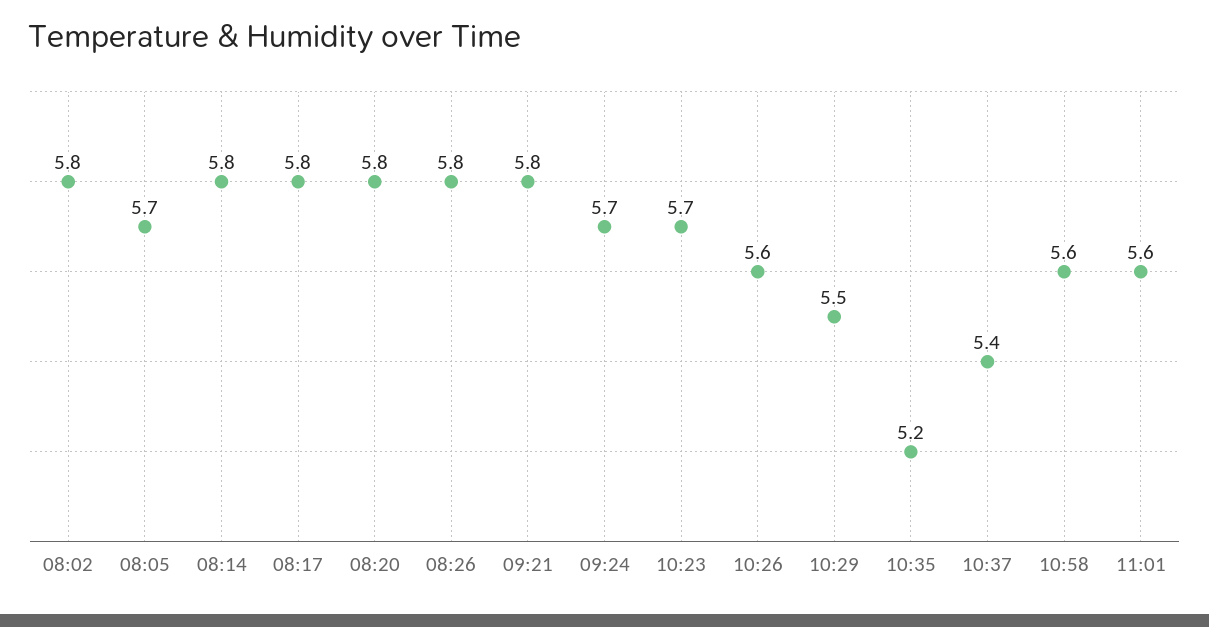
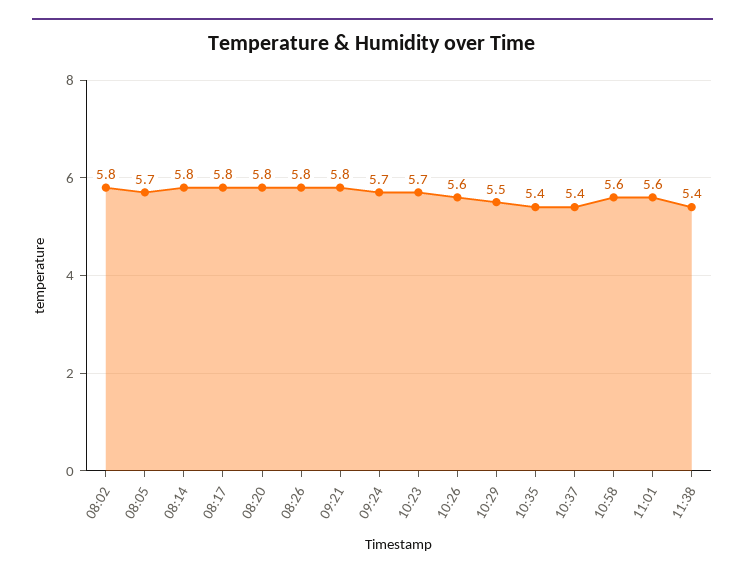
10:35: 5.2 -> 5.4
11:38: none -> 5.4

